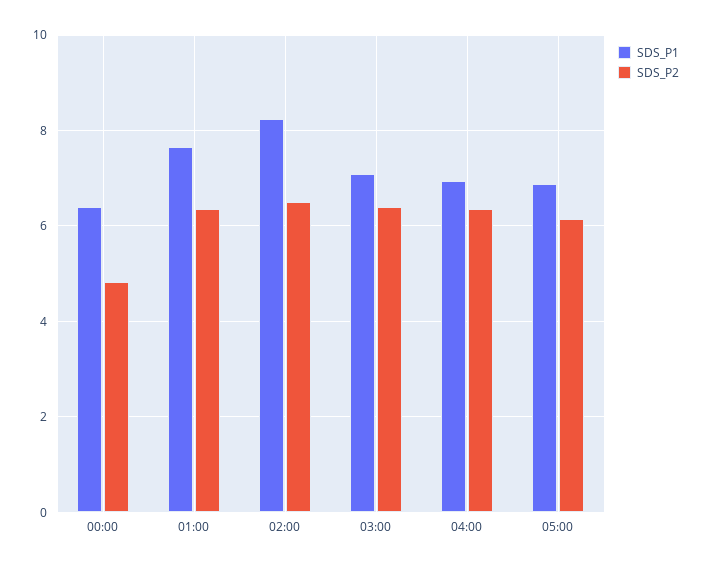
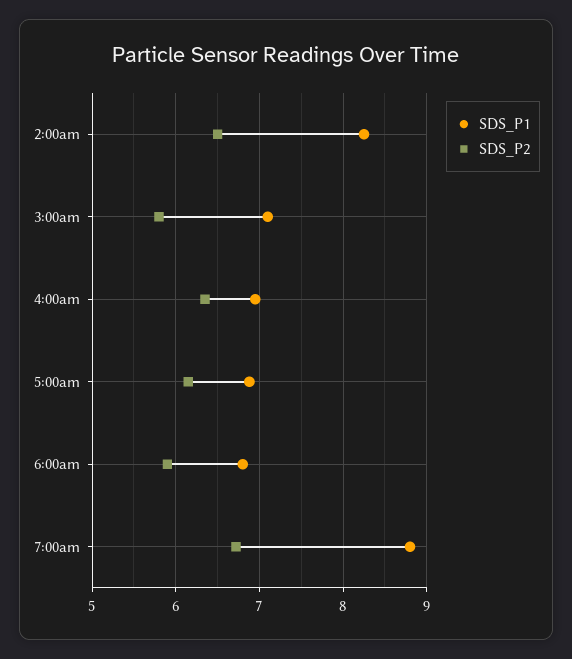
SDS_P1, 00:00: 6.4 -> none
SDS_P2, 00:00: 4.8 -> none
SDS_P1, 01:00: 7.6 -> none
SDS_P2, 01:00: 6.4 -> none
SDS_P2, 03:00: 6.4 -> 5.8
SDS_P1, 6:00am: none -> 6.8
SDS_P2, 6:00am: none -> 5.9
SDS_P1, 7:00am: none -> 8.8
SDS_P2, 7:00am: none -> 6.7

